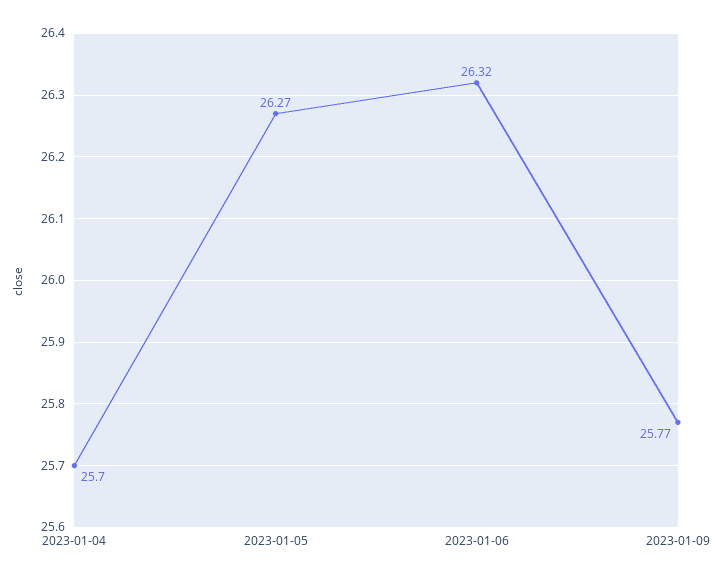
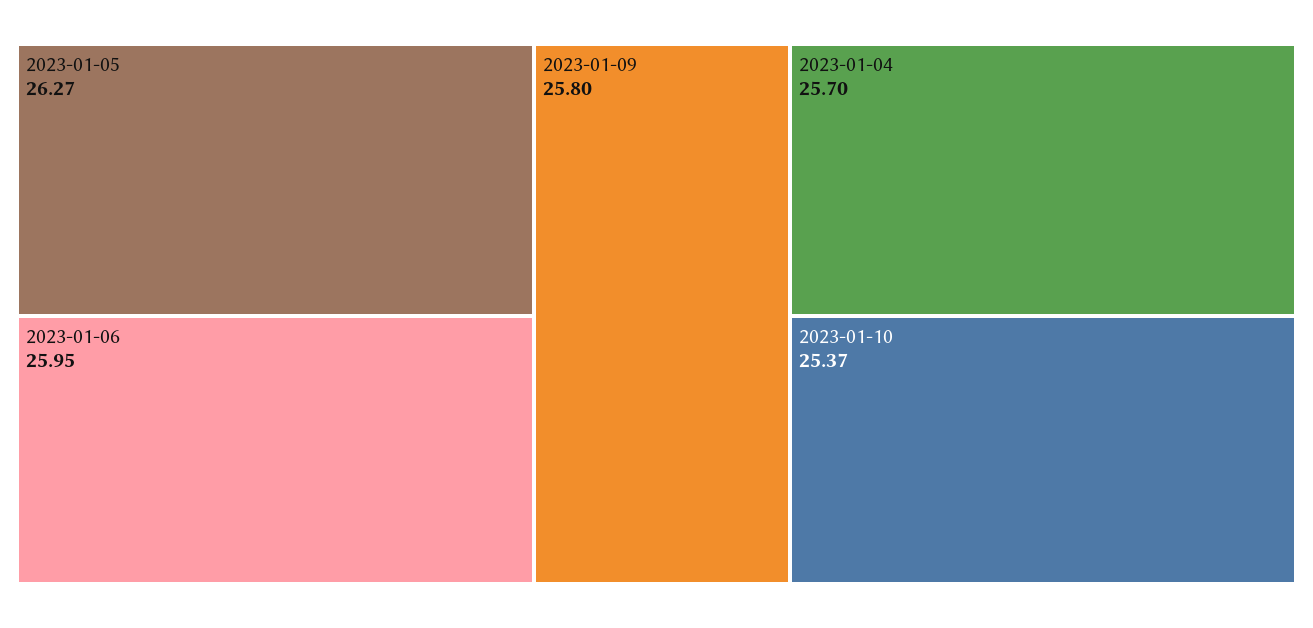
2023-01-06: 26.32 -> 25.95
2023-01-09: 25.77 -> 25.8
2023-01-10: none -> 25.37

